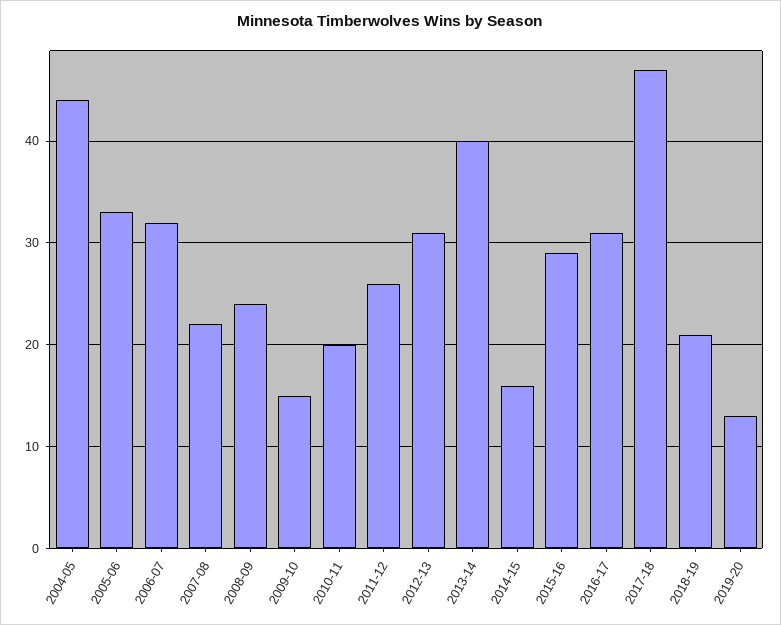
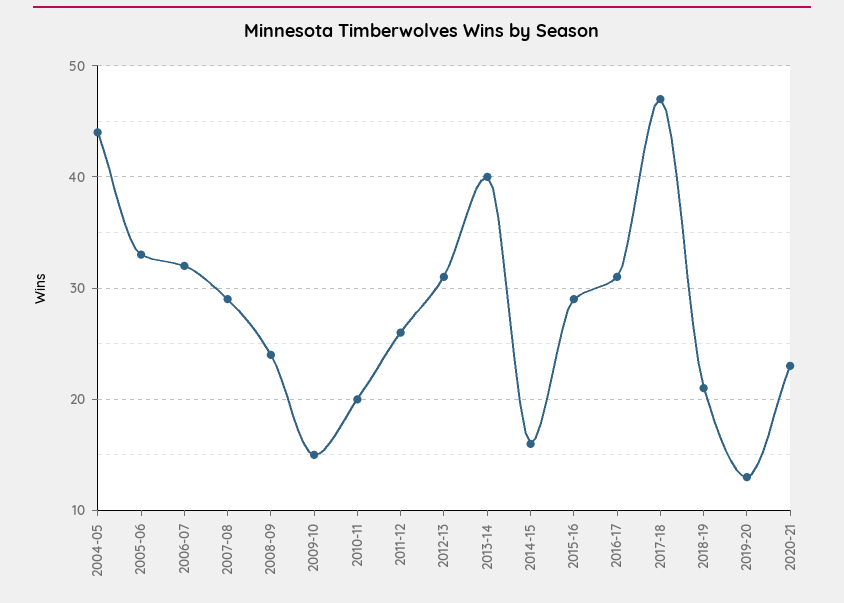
2007-08: 22 -> 29
2020-21: none -> 23

